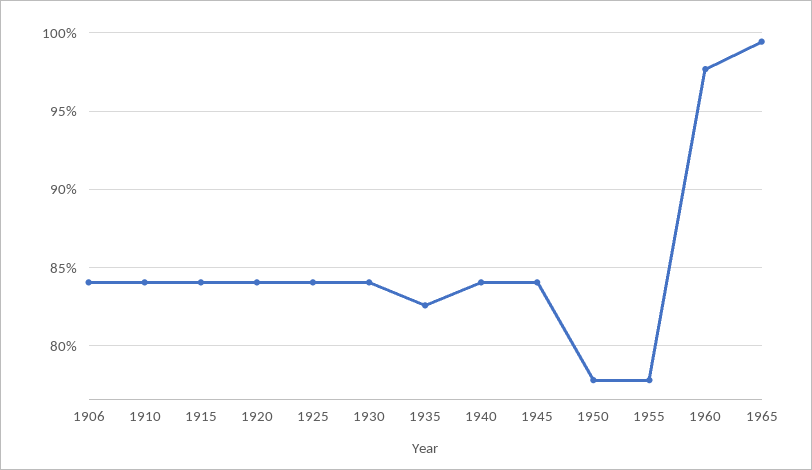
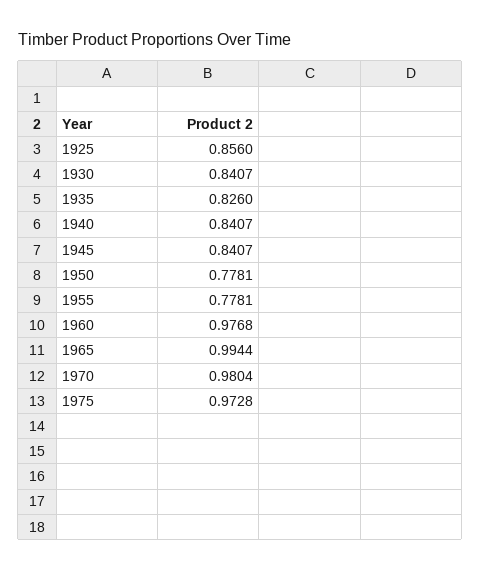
1906: 0.84 -> none
1910: 0.84 -> none
1915: 0.84 -> none
1920: 0.84 -> none
1925: 0.84 -> 0.856
1970: none -> 0.9804
1975: none -> 0.9728

